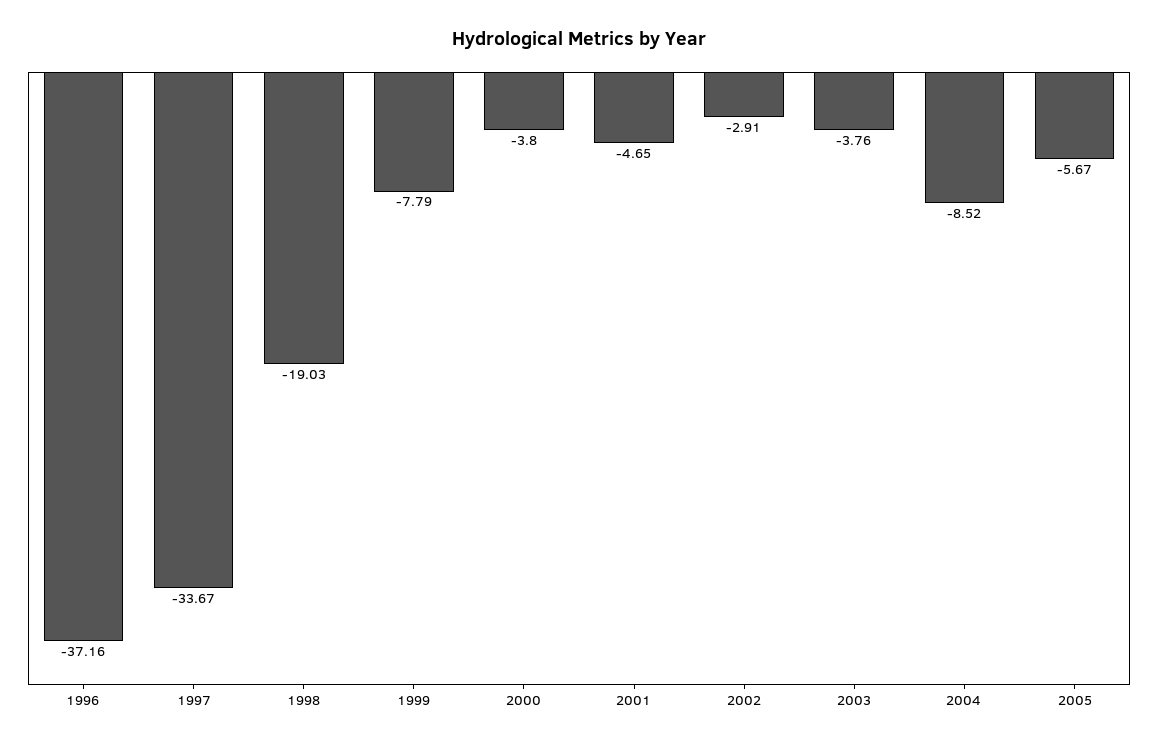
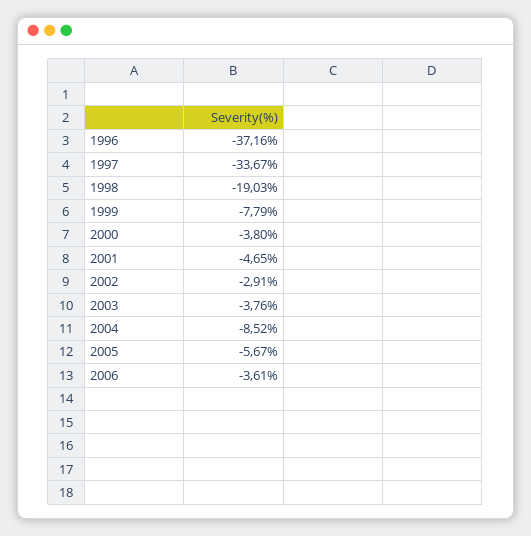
2006: none -> -3.61

